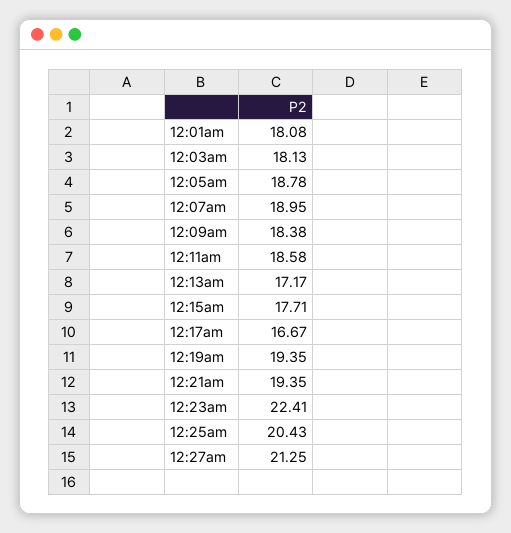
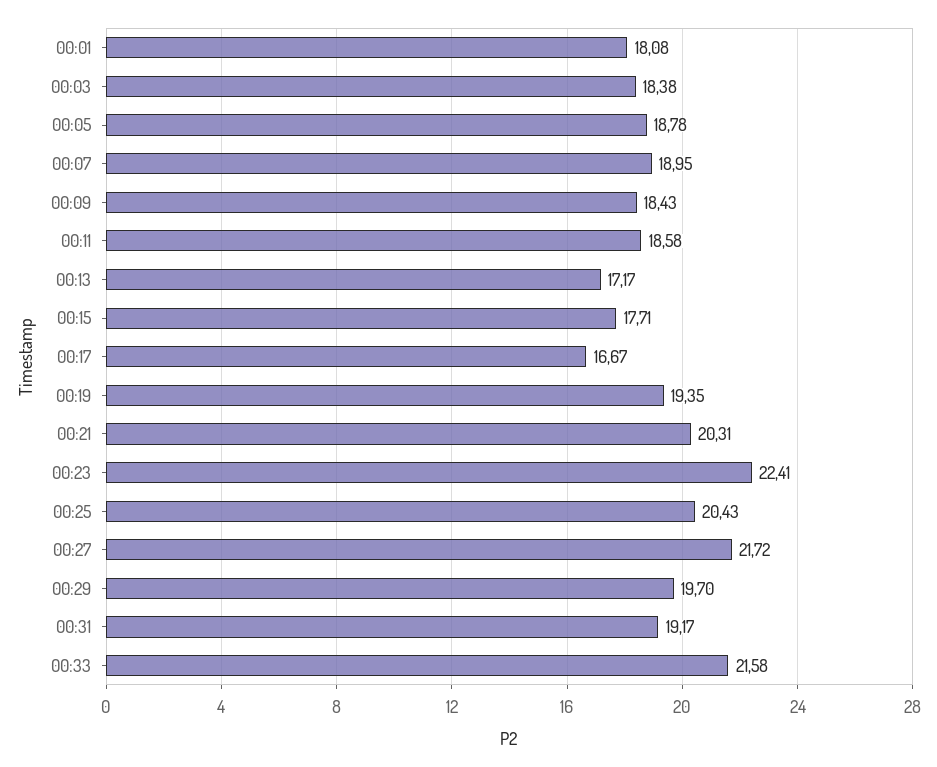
12:03am: 18.13 -> 18.38
12:09am: 18.38 -> 18.43
12:21am: 19.35 -> 20.31
12:27am: 21.25 -> 21.72
00:29: none -> 19.7
00:31: none -> 19.17
00:33: none -> 21.58

